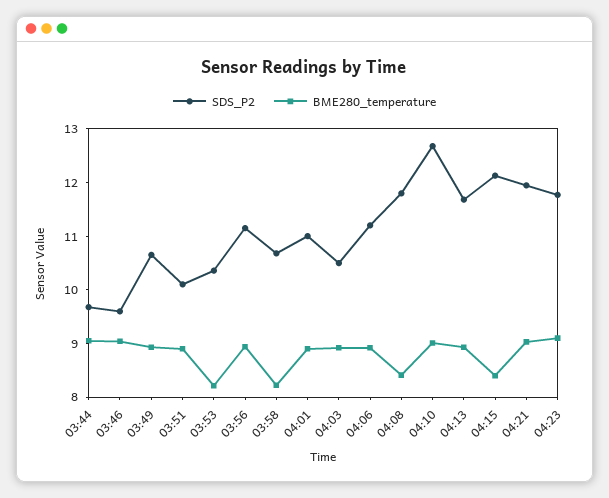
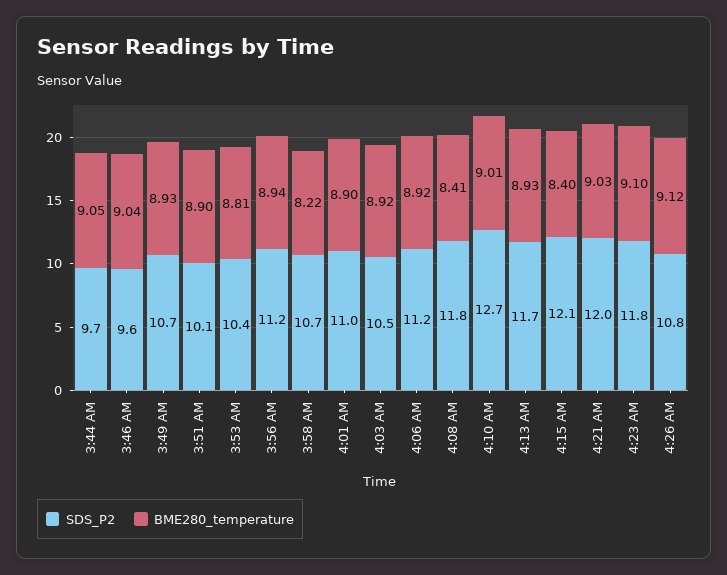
BME280_temperature, 03:53: 8.2 -> 8.81
SDS_P2, 4:26 AM: none -> 10.8
BME280_temperature, 4:26 AM: none -> 9.12

